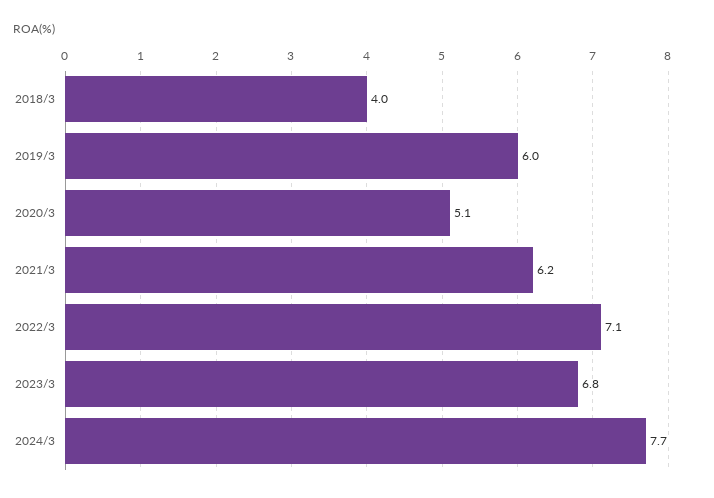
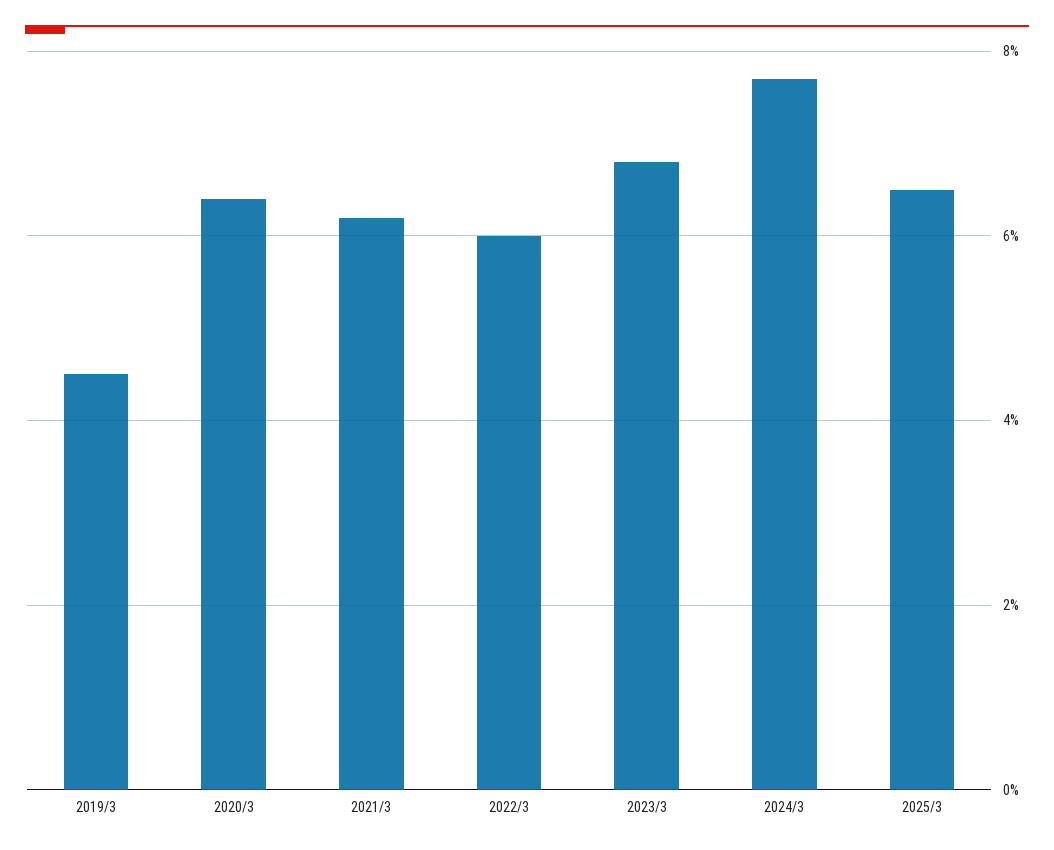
2018/3: 4 -> none
2019/3: 6 -> 4.5
2020/3: 5.1 -> 6.5
2022/3: 7.1 -> 6
2025/3: none -> 6.5

